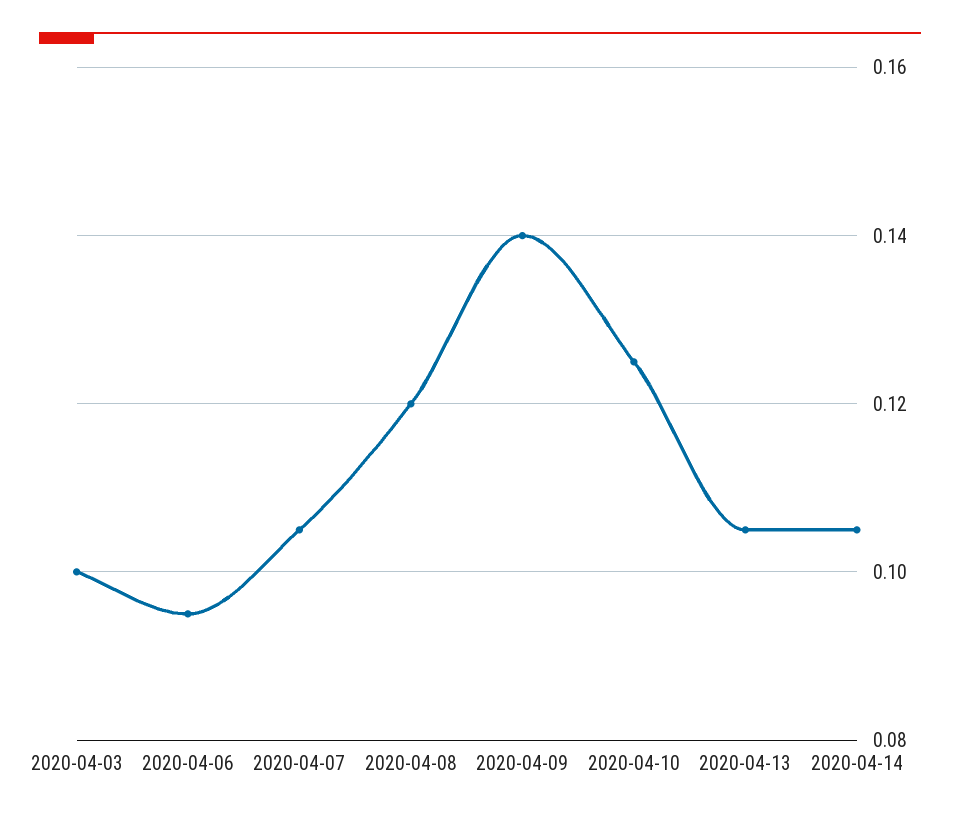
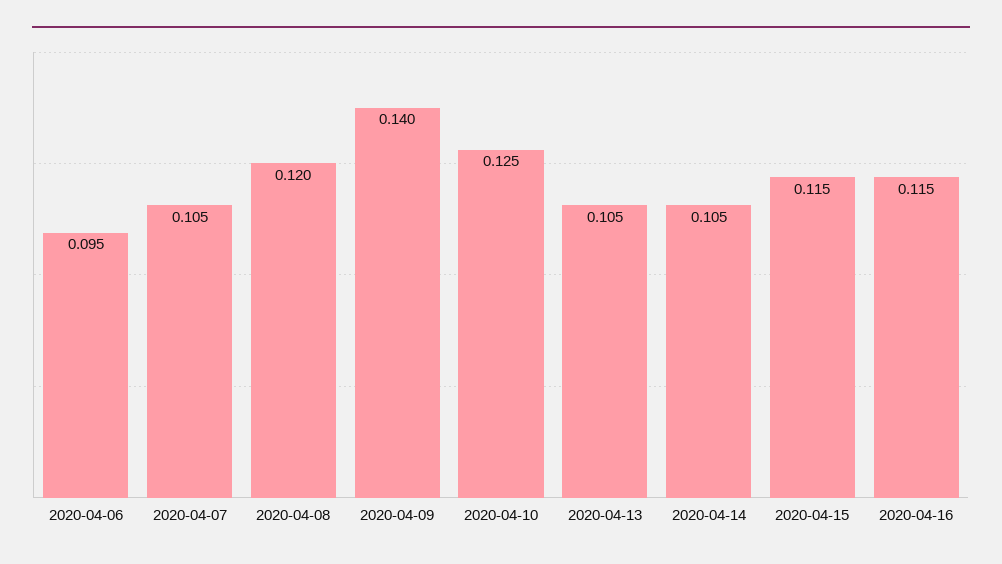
2020-04-03: 0.1 -> none
2020-04-15: none -> 0.115
2020-04-16: none -> 0.115

